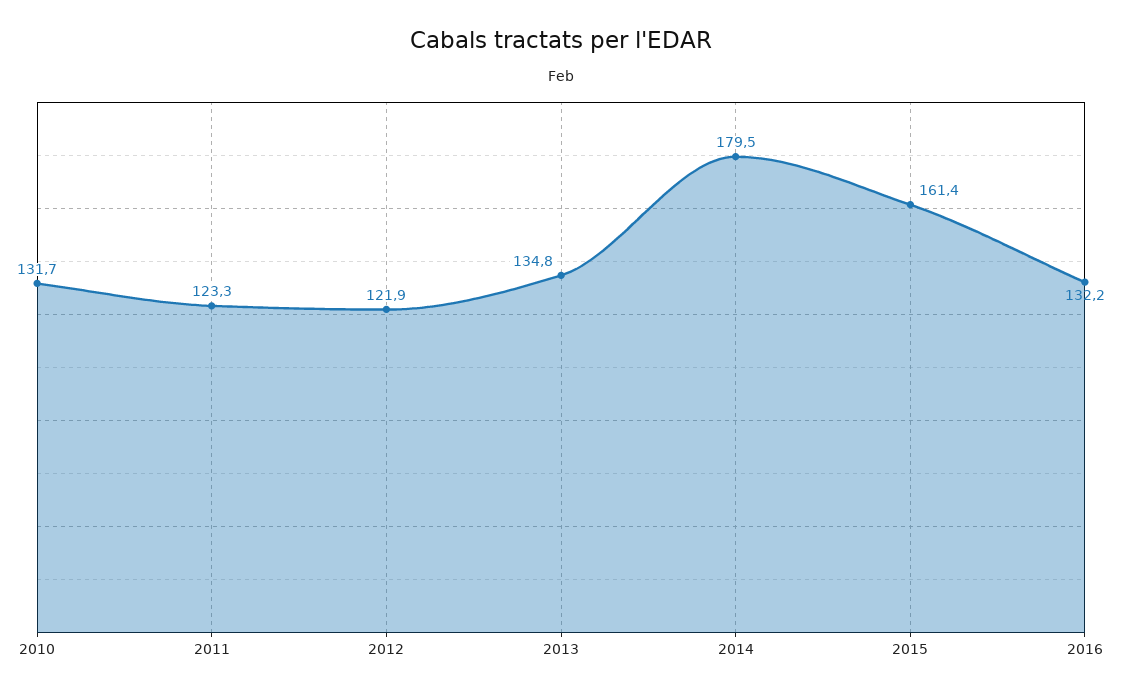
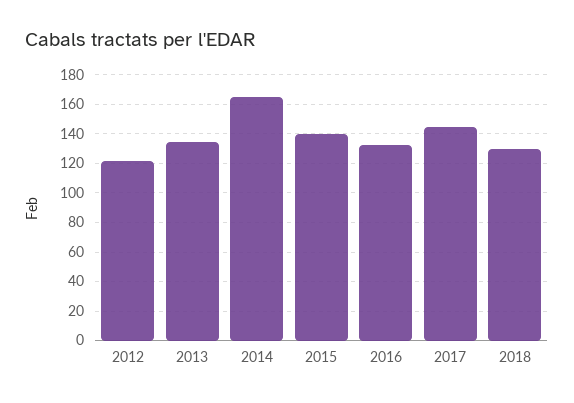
2010: 131.7 -> none
2011: 123.3 -> none
2014: 179.5 -> 165
2015: 161.4 -> 140
2017: none -> 145
2018: none -> 130

